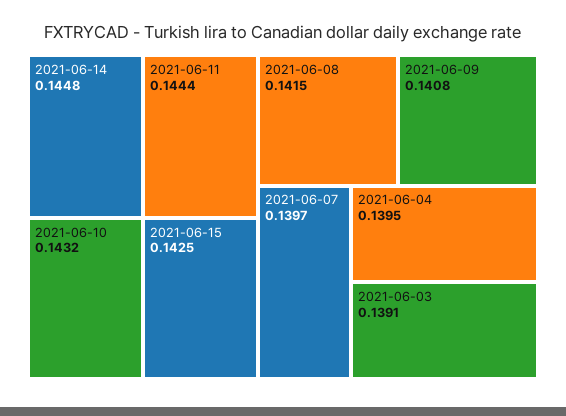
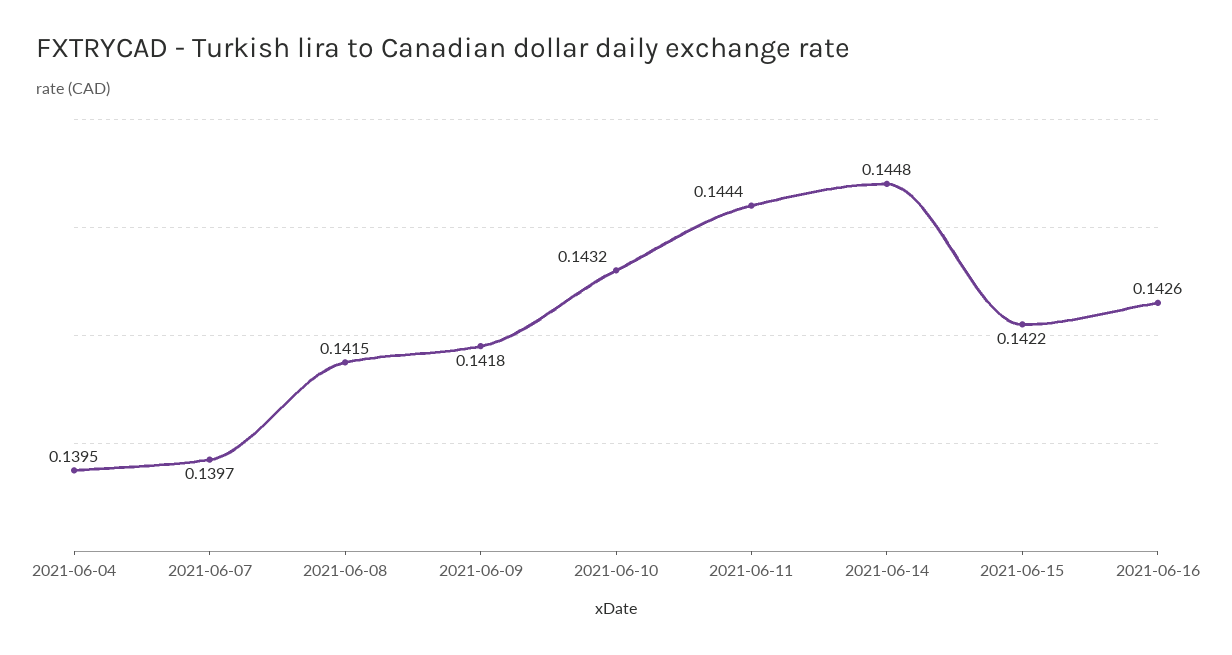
2021-06-15: 0.1425 -> 0.1422
2021-06-09: 0.1408 -> 0.1418
2021-06-03: 0.1391 -> none
2021-06-16: none -> 0.1426

